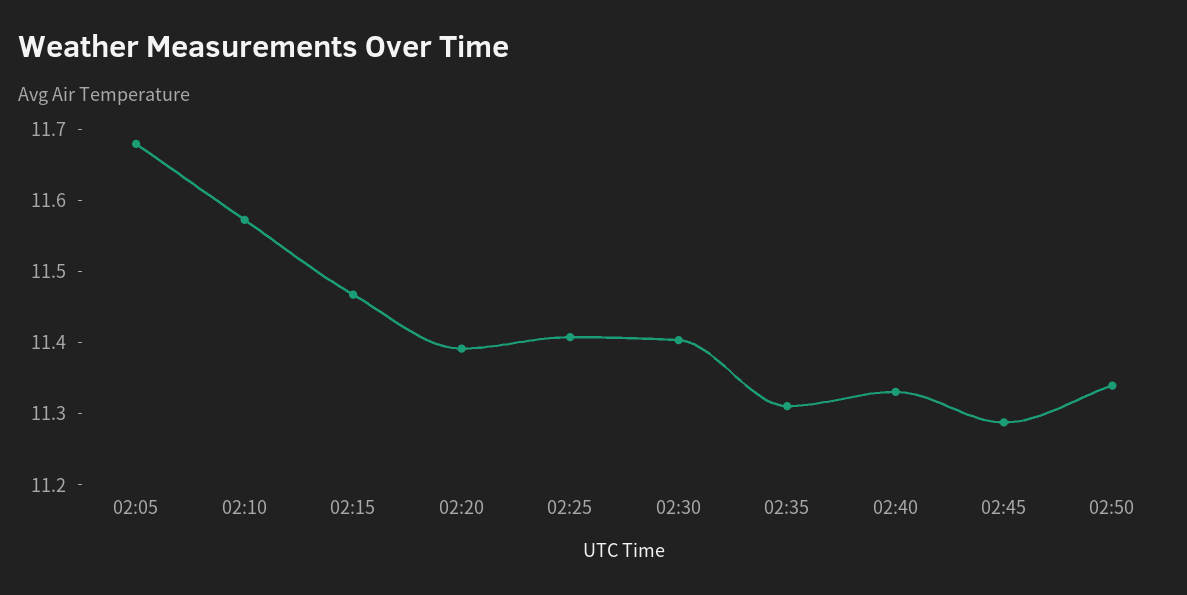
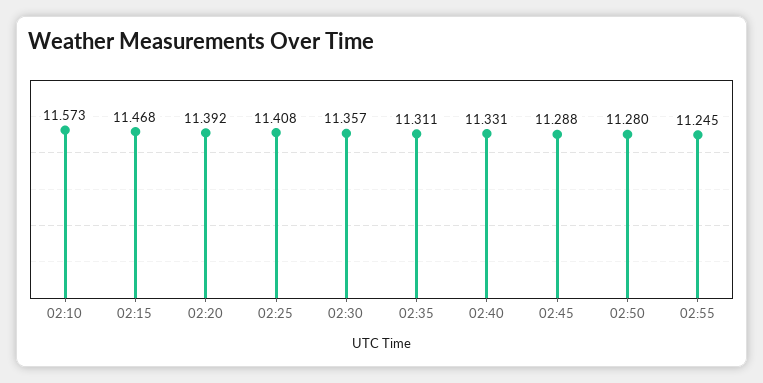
02:05: 11.68 -> none
02:30: 11.4 -> 11.357
02:50: 11.34 -> 11.28
02:55: none -> 11.245

